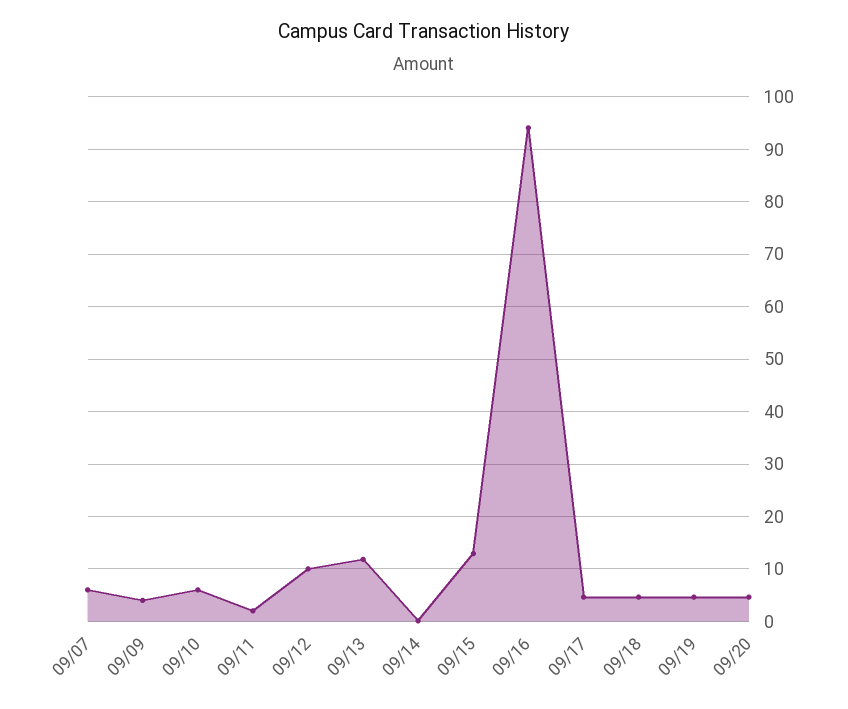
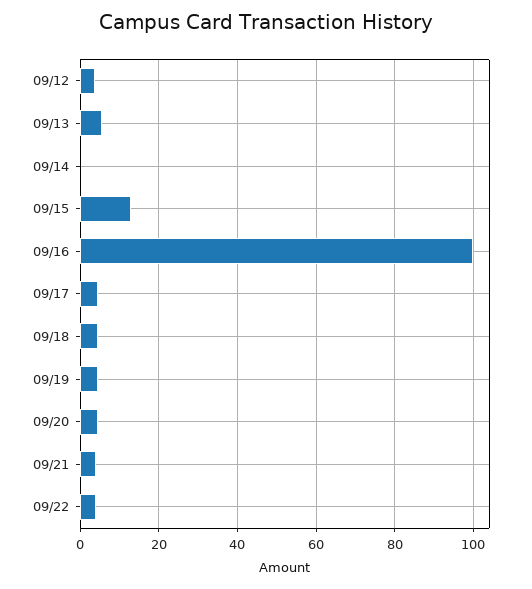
09/07: 6 -> none
09/09: 4 -> none
09/10: 6 -> none
09/11: 2 -> none
09/12: 10 -> 4
09/13: 12 -> 6
09/16: 94 -> 100
09/21: none -> 4
09/22: none -> 4

